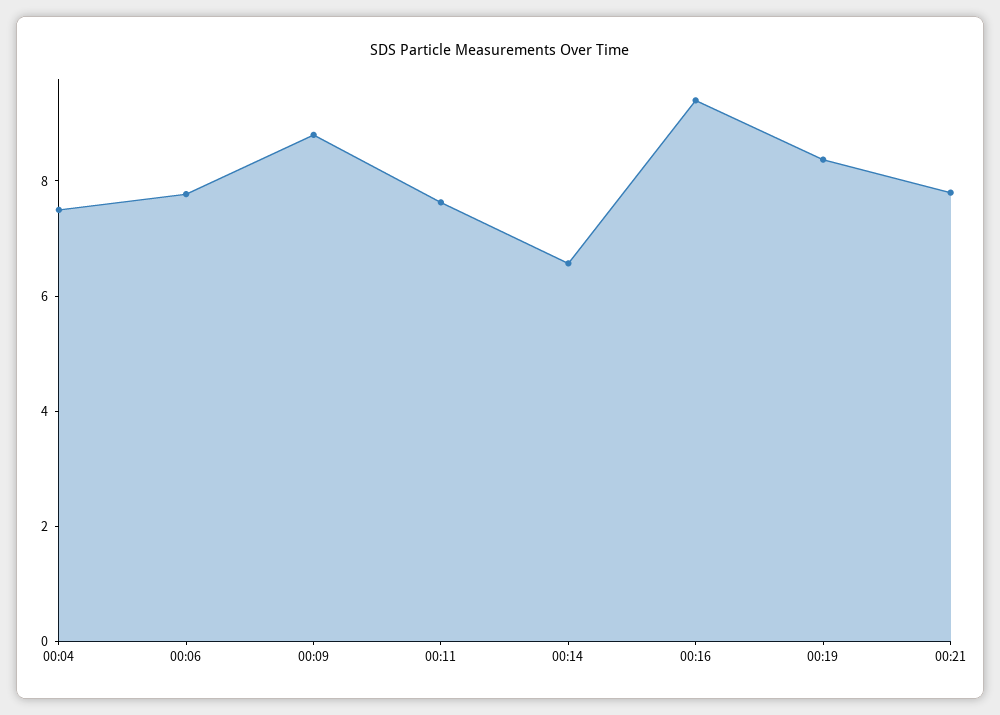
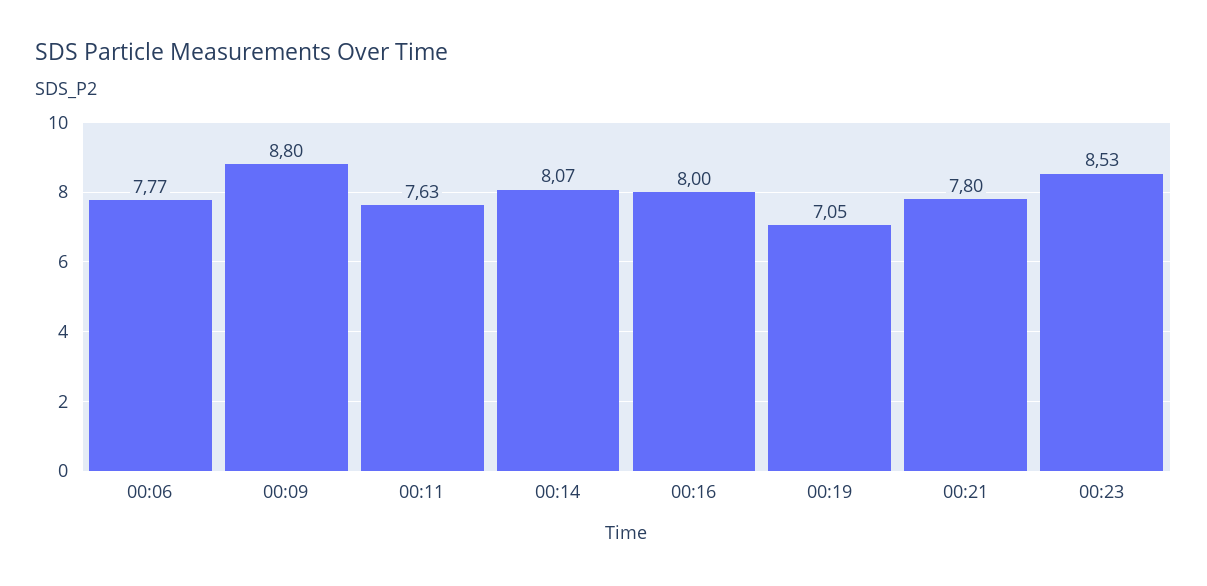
00:04: 7.5 -> none
00:14: 6.5 -> 8.07
00:16: 9.5 -> 8
00:19: 8.5 -> 7.05
00:23: none -> 8.53

